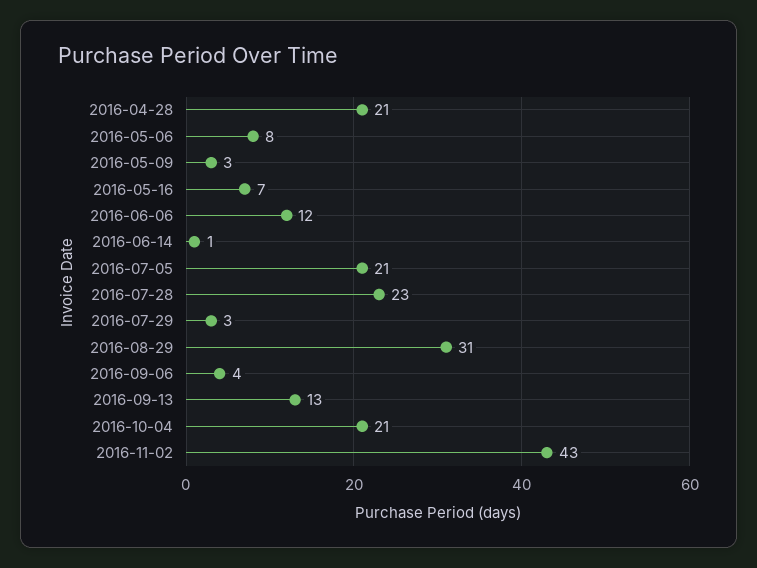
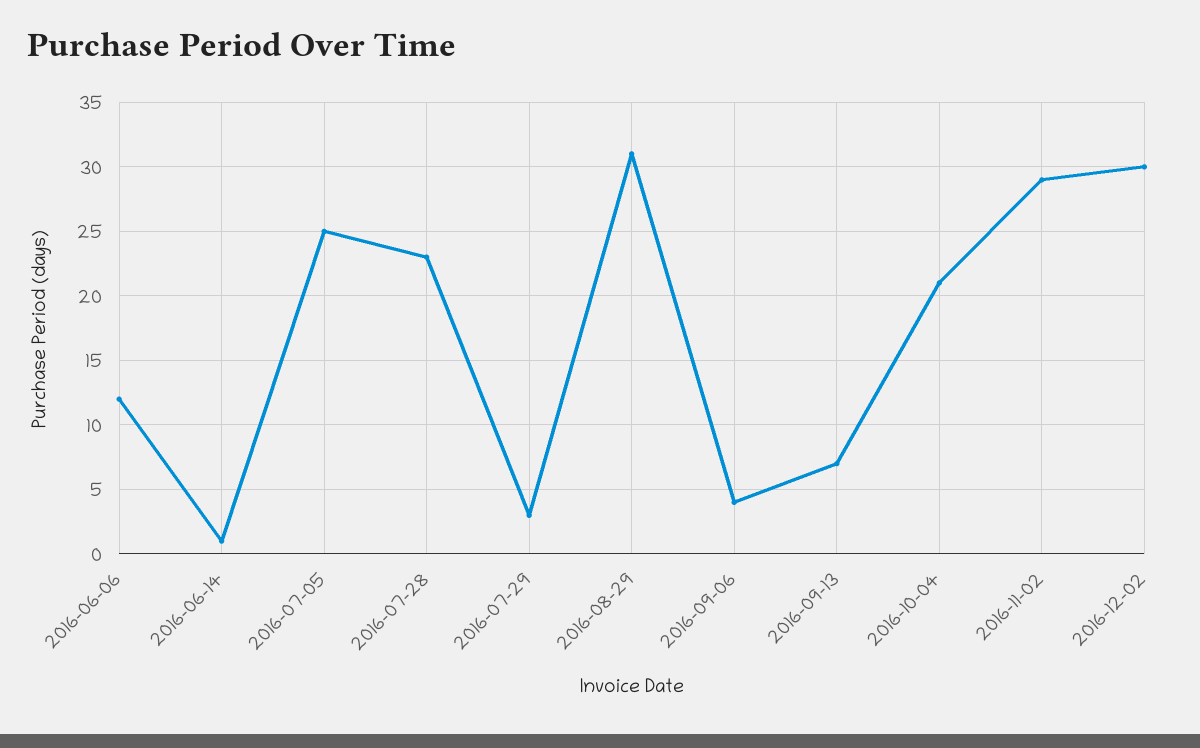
2016-04-28: 21 -> none
2016-05-06: 8 -> none
2016-05-09: 3 -> none
2016-05-16: 7 -> none
2016-07-05: 21 -> 25
2016-09-13: 13 -> 7
2016-11-02: 43 -> 29
2016-12-02: none -> 30

